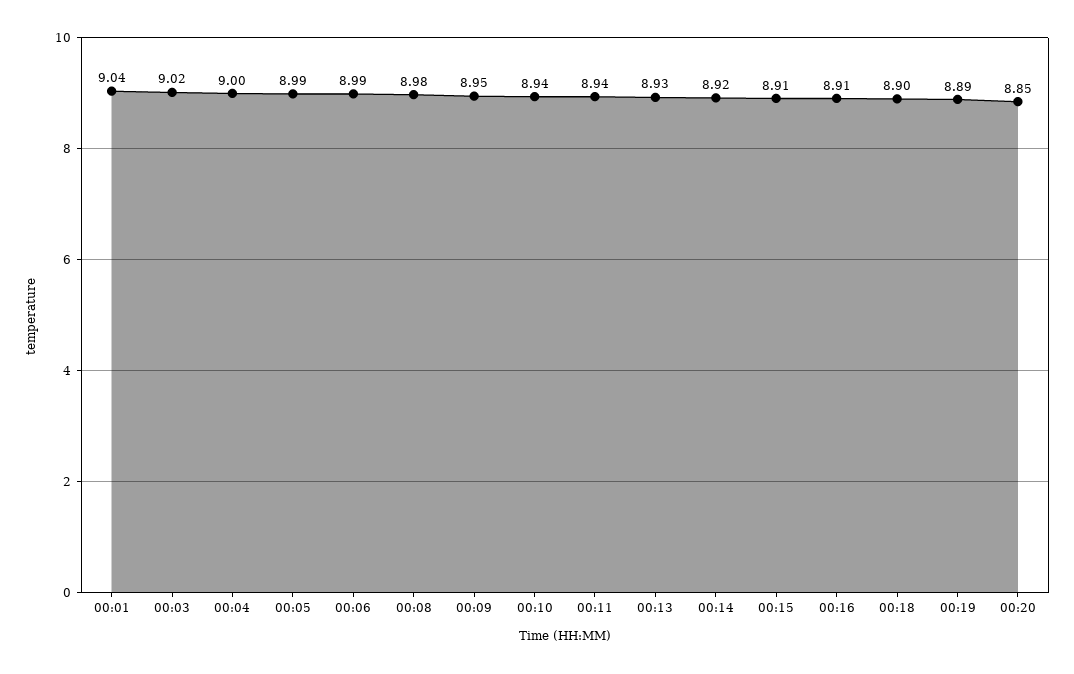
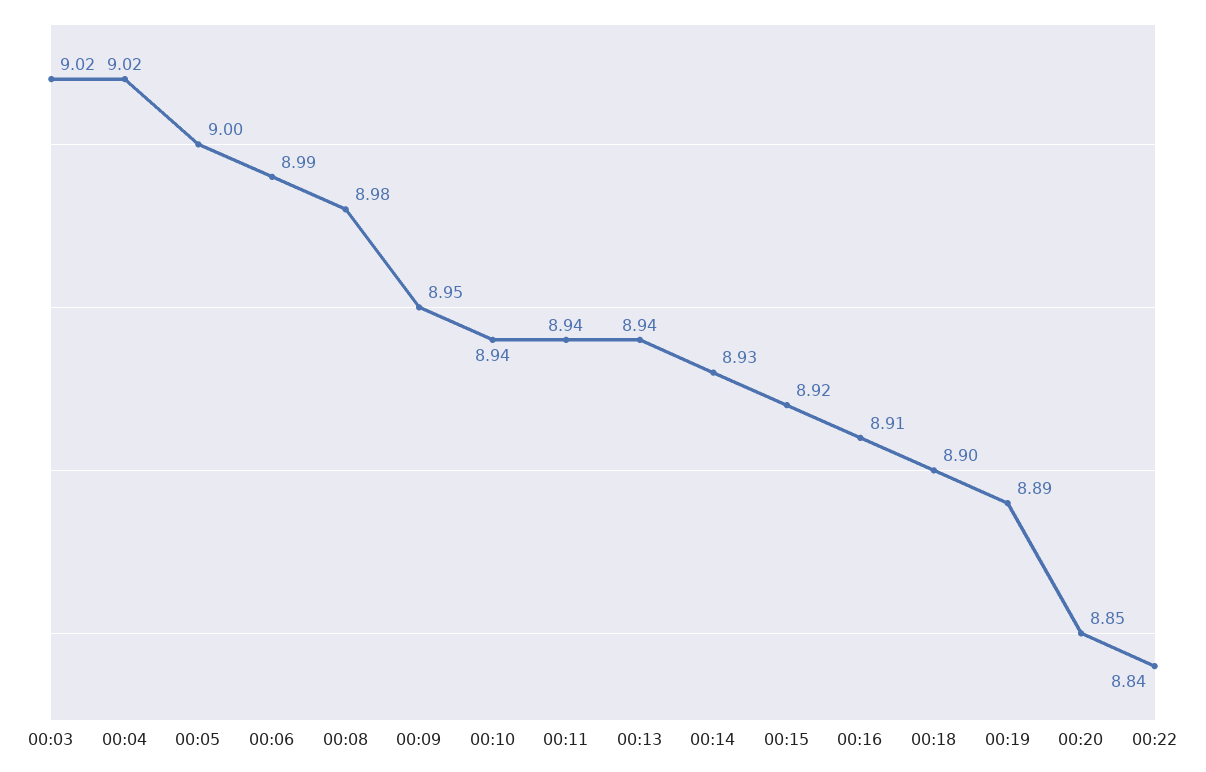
00:01: 9.04 -> none
00:04: 9 -> 9.02
00:05: 8.99 -> 9
00:13: 8.93 -> 8.94
00:14: 8.92 -> 8.93
00:15: 8.91 -> 8.92
00:22: none -> 8.84

